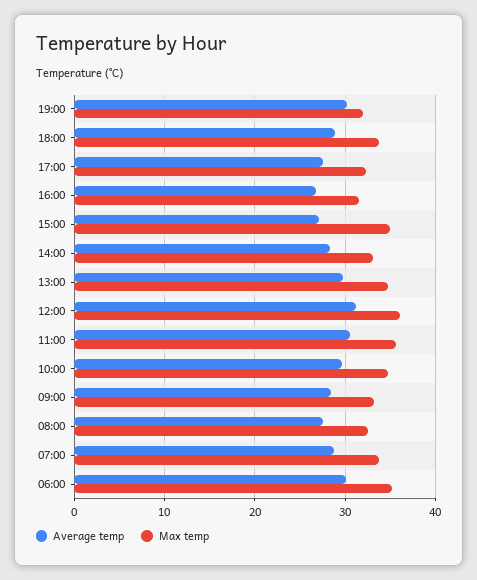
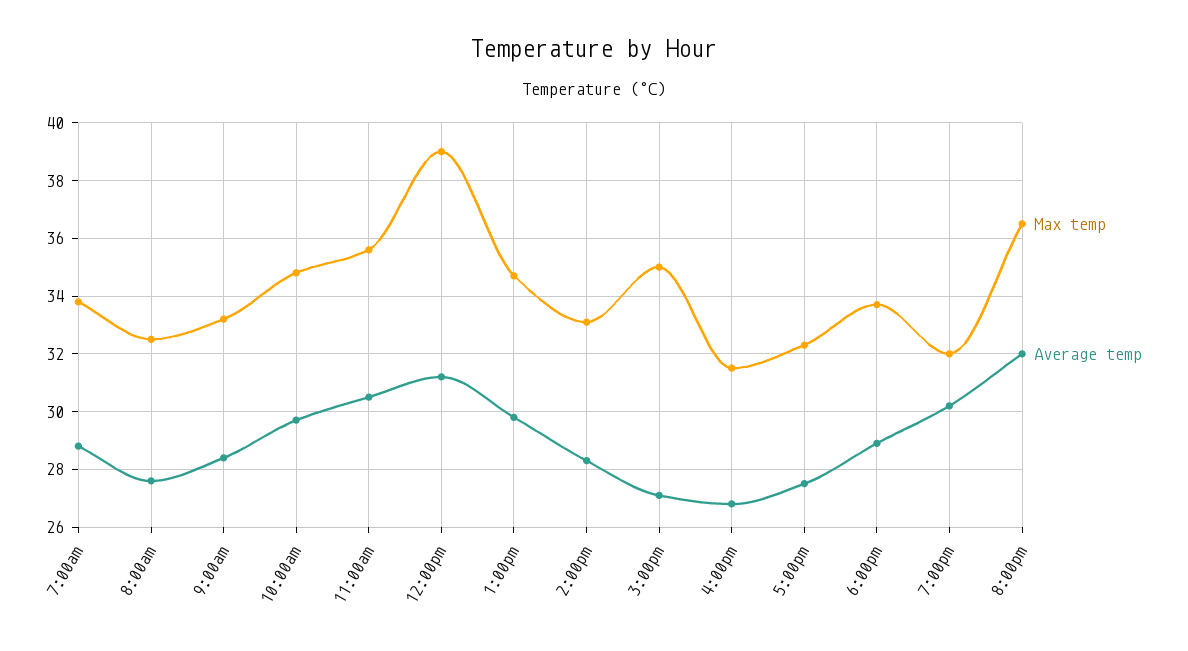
Max temp, 12:00: 36 -> 39
Average temp, 06:00: 30 -> none
Max temp, 06:00: 35 -> none
Max temp, 8:00pm: none -> 36.5
Average temp, 8:00pm: none -> 32

